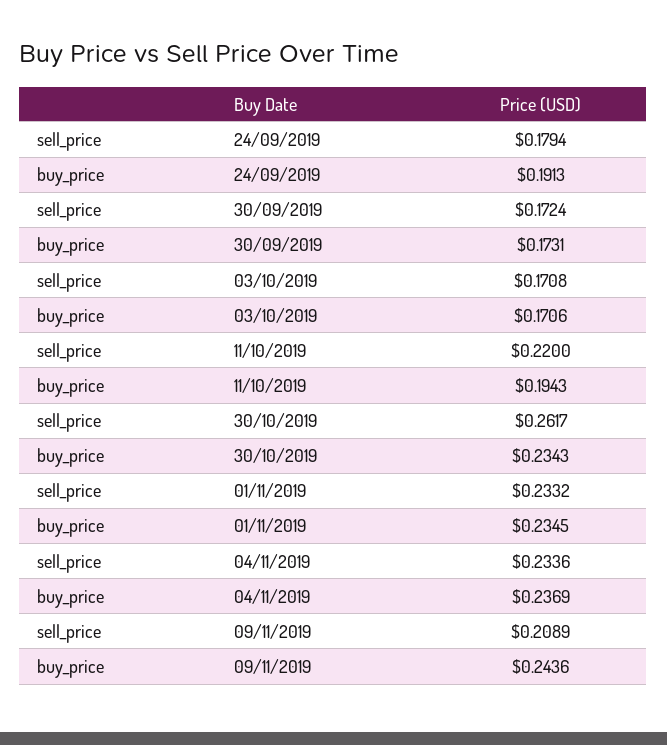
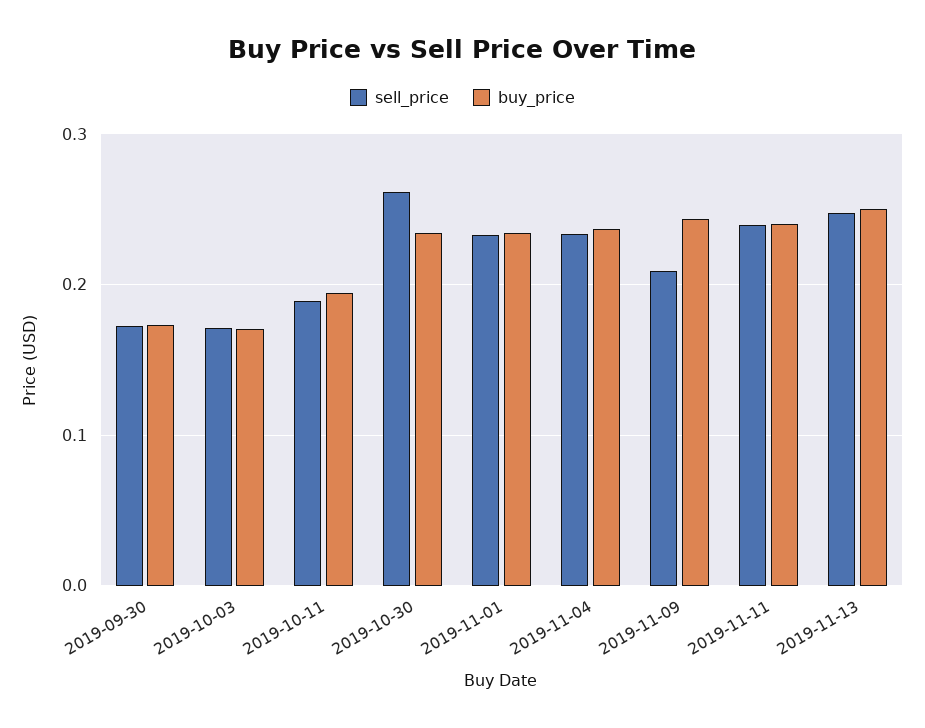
sell_price, 24/09/2019: 0.1794 -> none
buy_price, 24/09/2019: 0.1913 -> none
sell_price, 11/10/2019: 0.22 -> 0.19
sell_price, 2019-11-11: none -> 0.24
buy_price, 2019-11-11: none -> 0.24
sell_price, 2019-11-13: none -> 0.25
buy_price, 2019-11-13: none -> 0.25

